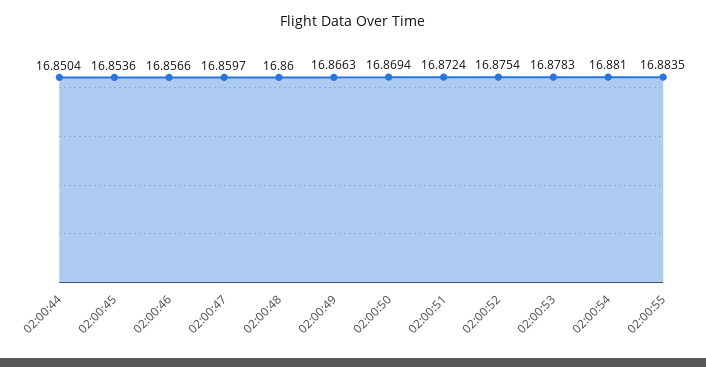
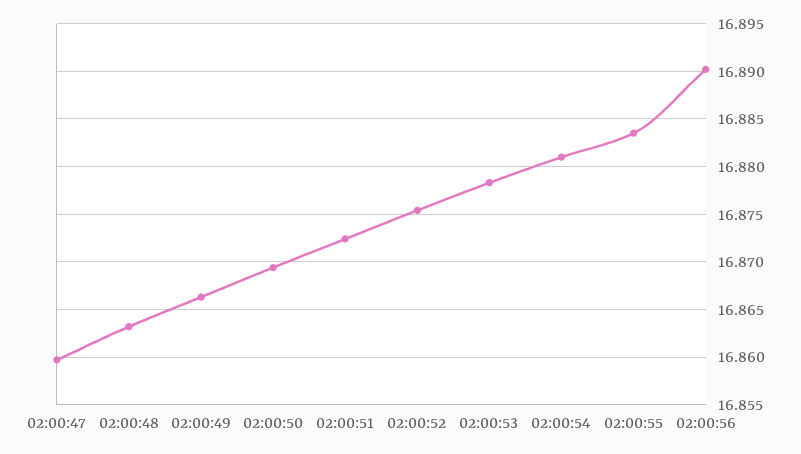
02:00:44: 16.8504 -> none
02:00:45: 16.8536 -> none
02:00:46: 16.8566 -> none
02:00:48: 16.86 -> 16.863
02:00:56: none -> 16.89

